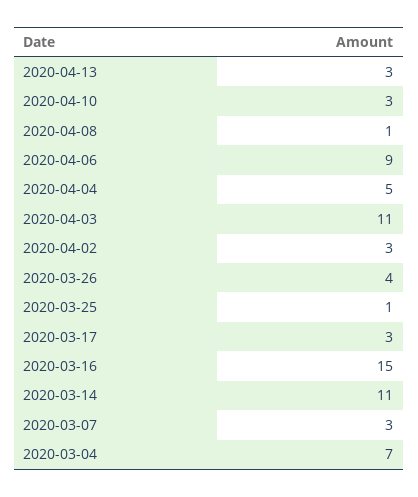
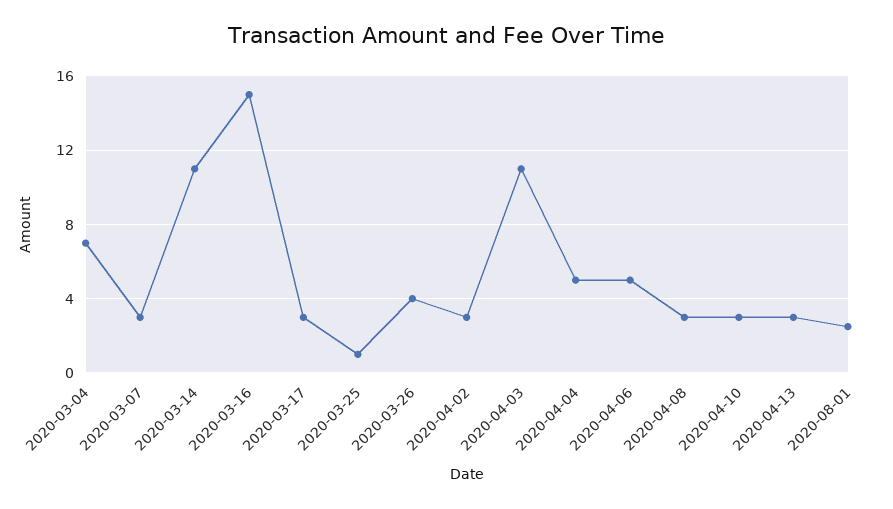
2020-04-08: 1 -> 3
2020-04-06: 9 -> 5
2020-08-01: none -> 2.5

